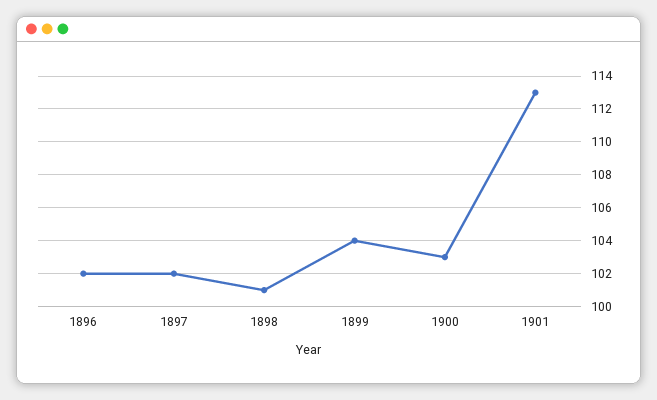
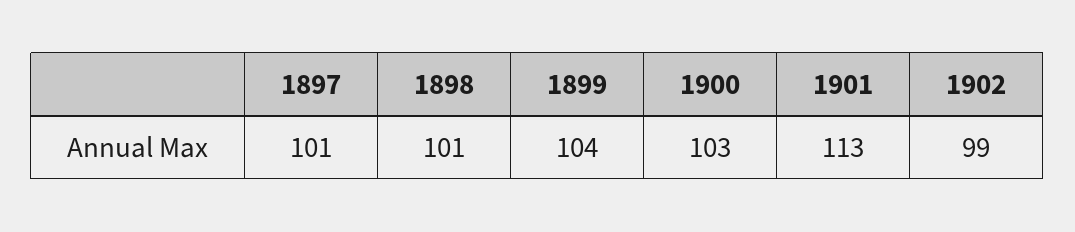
1896: 102 -> none
1897: 102 -> 101
1902: none -> 99

